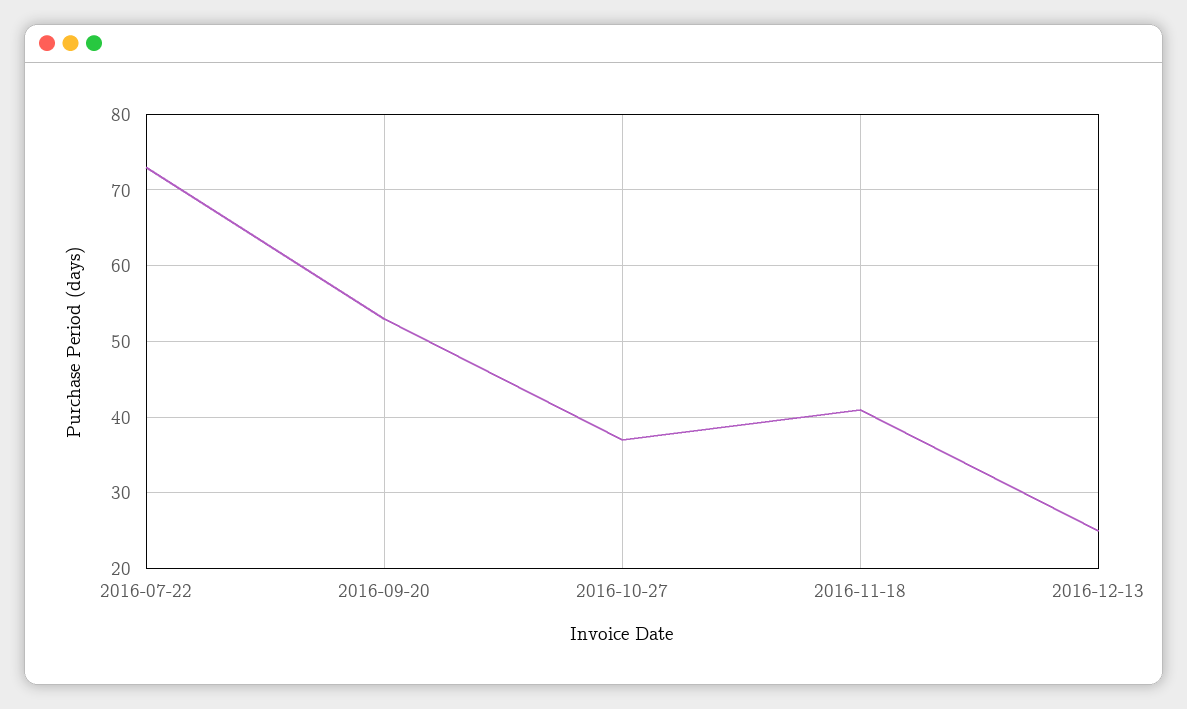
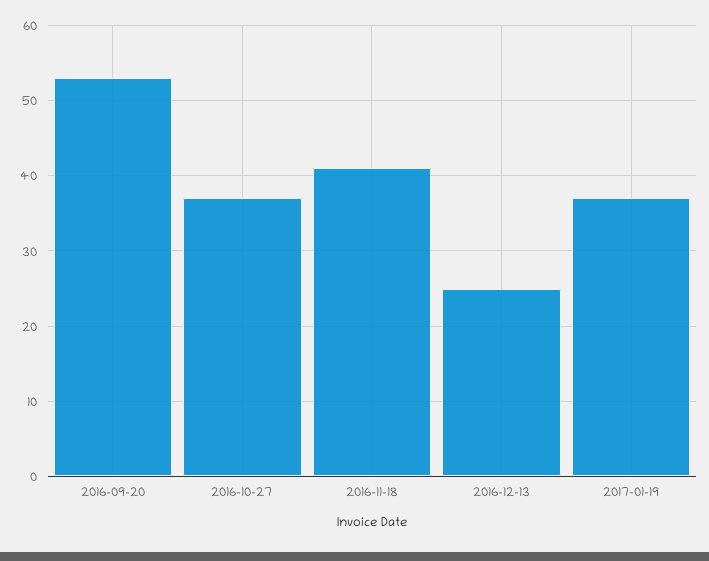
2016-07-22: 73 -> none
2017-01-19: none -> 37

